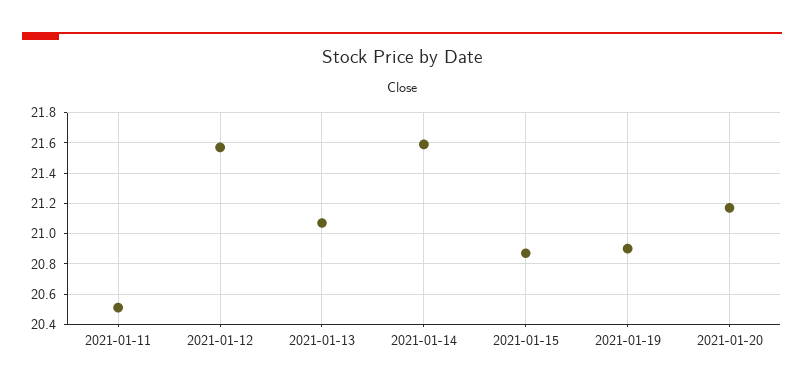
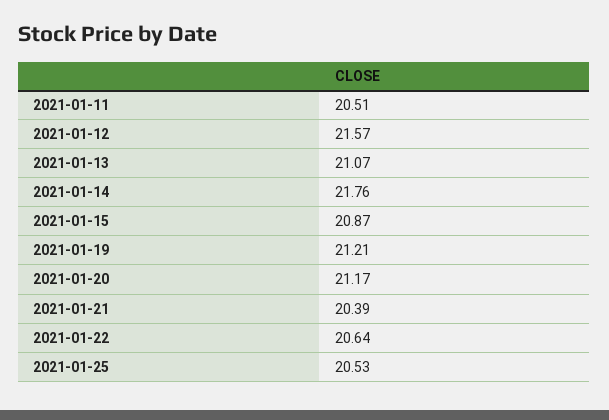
2021-01-14: 21.6 -> 21.76
2021-01-19: 20.9 -> 21.21
2021-01-21: none -> 20.39
2021-01-22: none -> 20.64
2021-01-25: none -> 20.53

